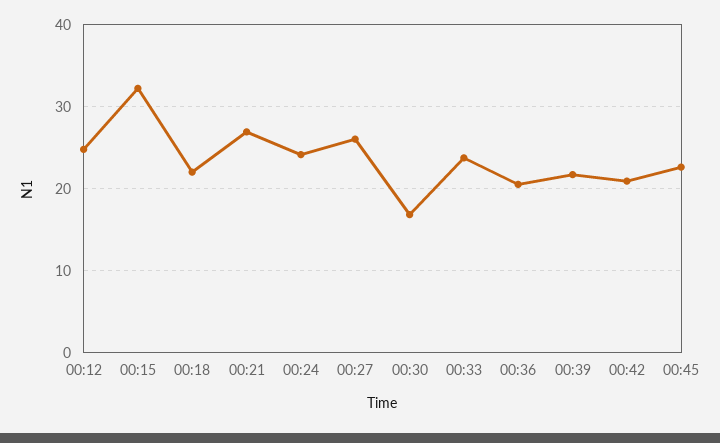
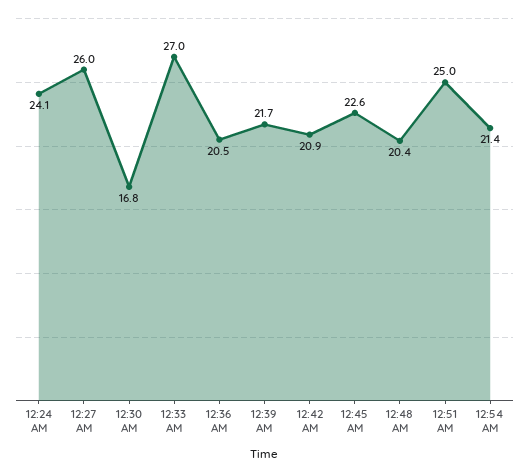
00:12: 25 -> none
00:15: 32 -> none
00:18: 22 -> none
00:21: 27 -> none
00:33: 24 -> 27
12:48 AM: none -> 20.4
12:51 AM: none -> 25
12:54 AM: none -> 21.4

